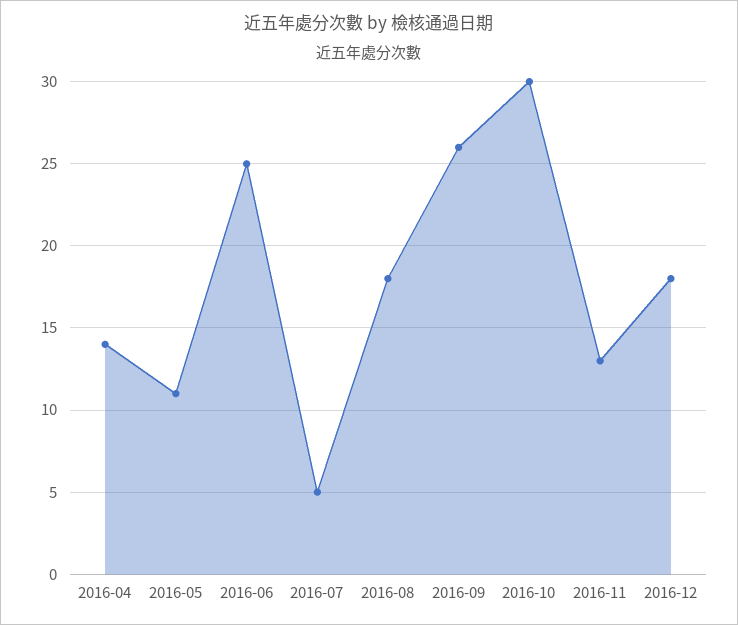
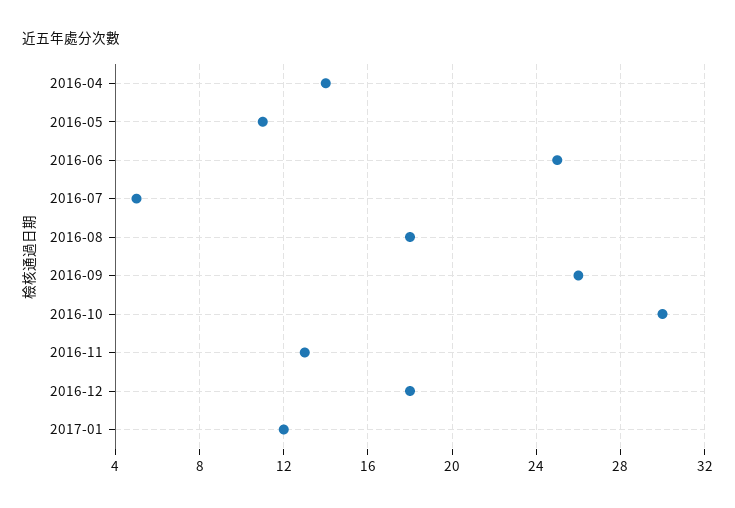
2017-01: none -> 12

